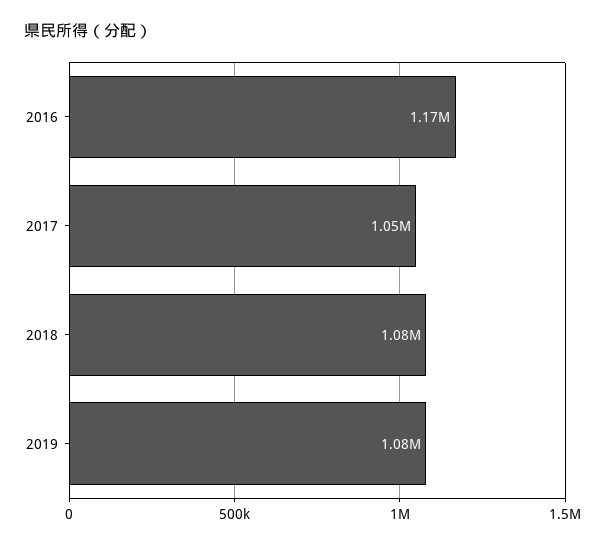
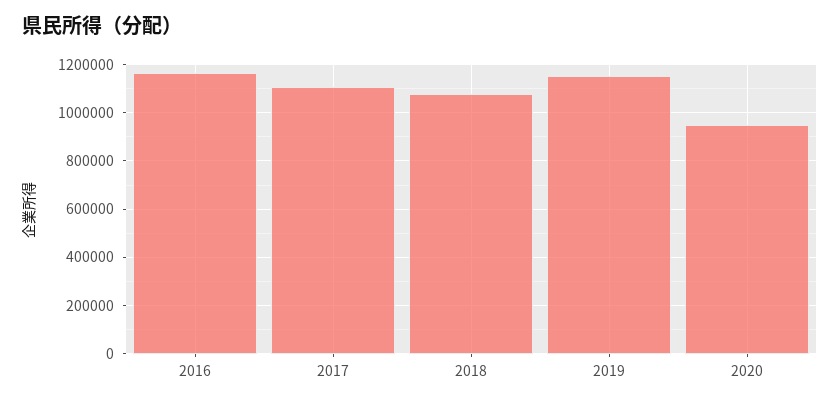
2017: 1050000 -> 1100000
2019: 1080000 -> 1150000
2020: none -> 950000

